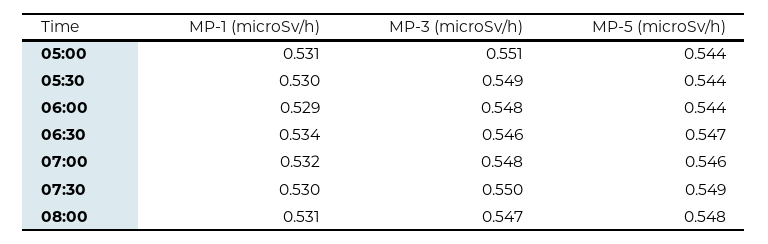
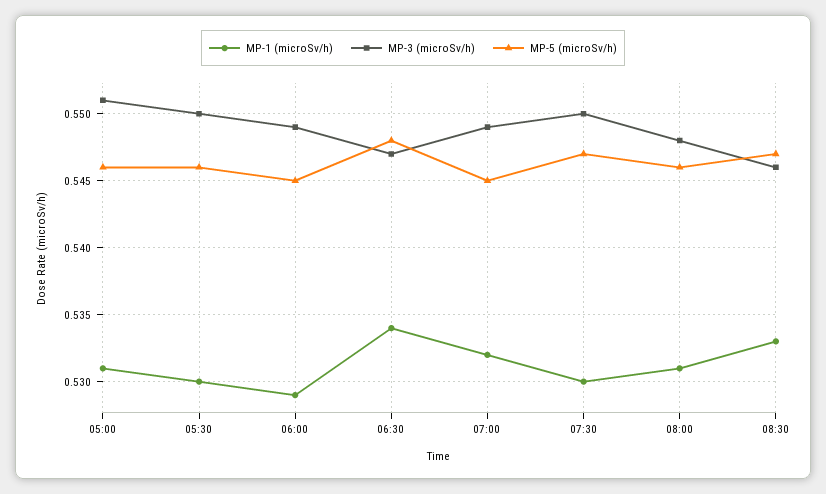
MP-5 (microSv/h), 05:00: 0.544 -> 0.546
MP-3 (microSv/h), 05:30: 0.549 -> 0.55
MP-5 (microSv/h), 05:30: 0.544 -> 0.546
MP-3 (microSv/h), 06:00: 0.548 -> 0.549
MP-5 (microSv/h), 06:00: 0.544 -> 0.545
MP-3 (microSv/h), 06:30: 0.546 -> 0.547
MP-5 (microSv/h), 06:30: 0.547 -> 0.548
MP-3 (microSv/h), 07:00: 0.548 -> 0.549
MP-5 (microSv/h), 07:00: 0.546 -> 0.545
MP-5 (microSv/h), 07:30: 0.549 -> 0.547
MP-3 (microSv/h), 08:00: 0.547 -> 0.548
MP-5 (microSv/h), 08:00: 0.548 -> 0.546
MP-1 (microSv/h), 08:30: none -> 0.533
MP-3 (microSv/h), 08:30: none -> 0.546
MP-5 (microSv/h), 08:30: none -> 0.547

